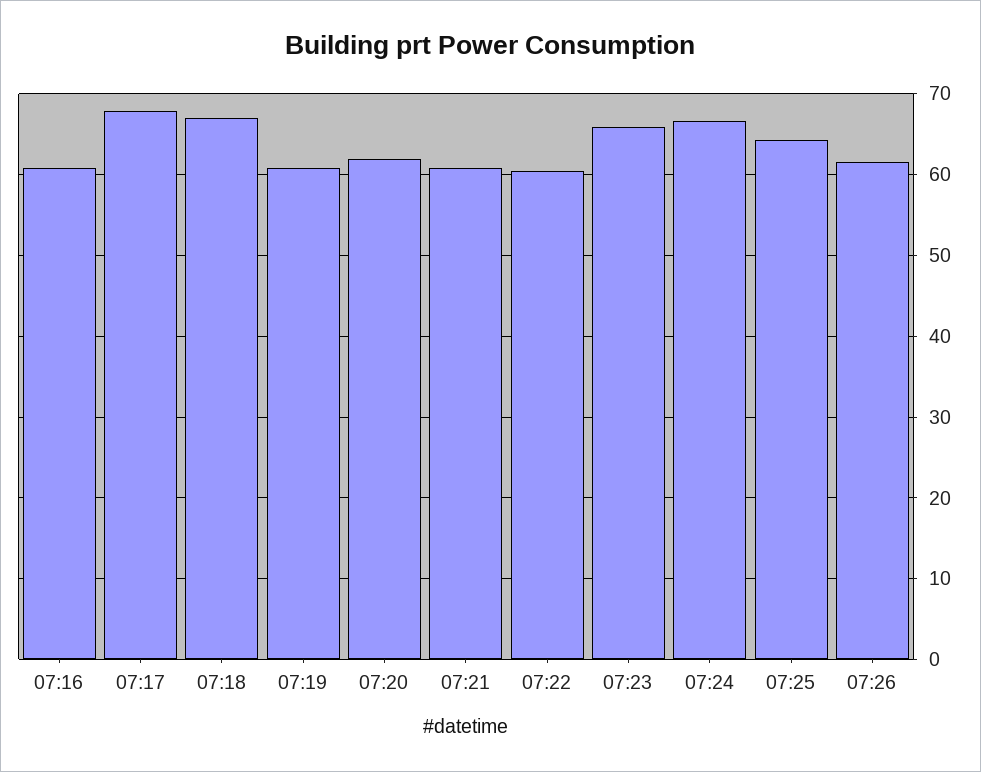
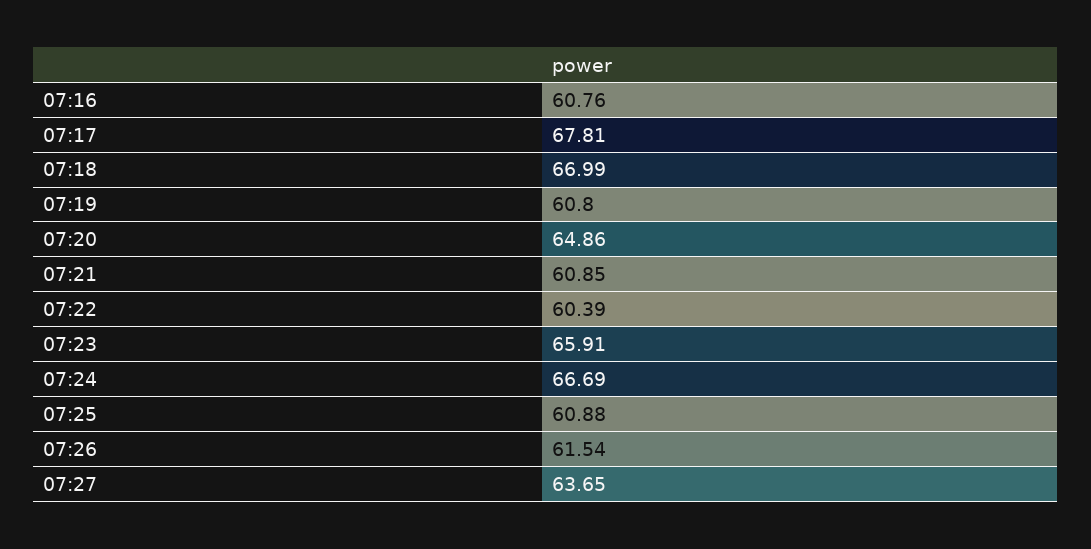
07:20: 62 -> 64.86
07:25: 64 -> 60.88
07:27: none -> 63.65

